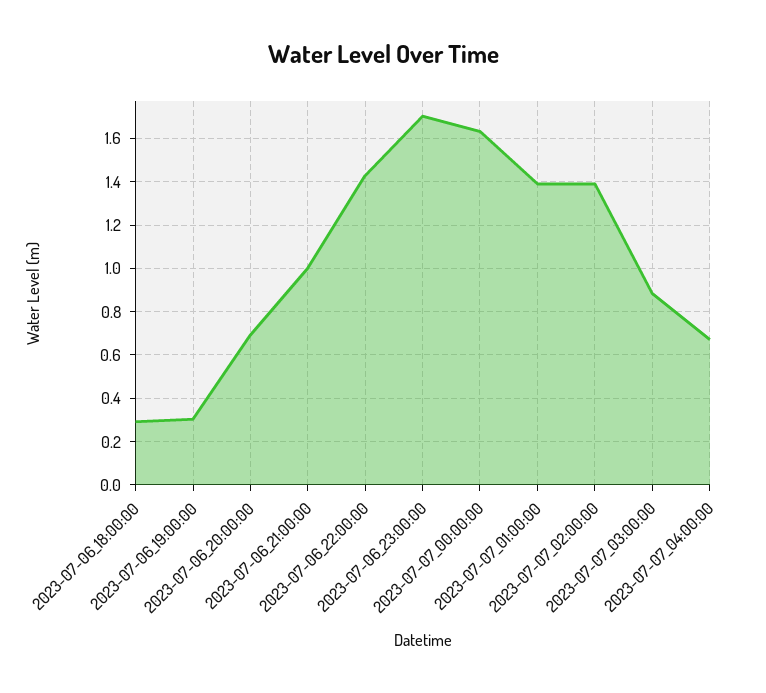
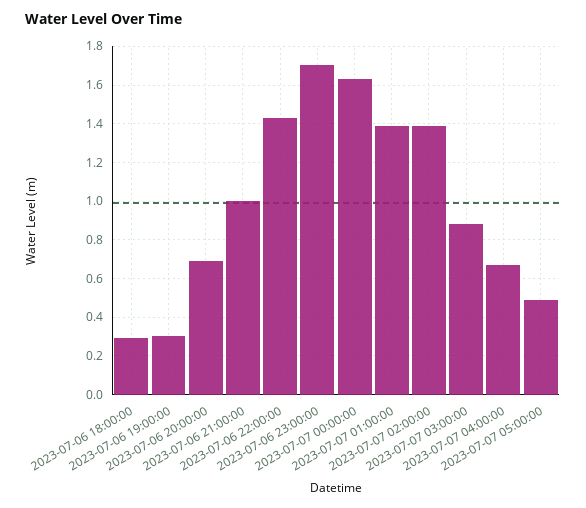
2023-07-07 05:00:00: none -> 0.5

